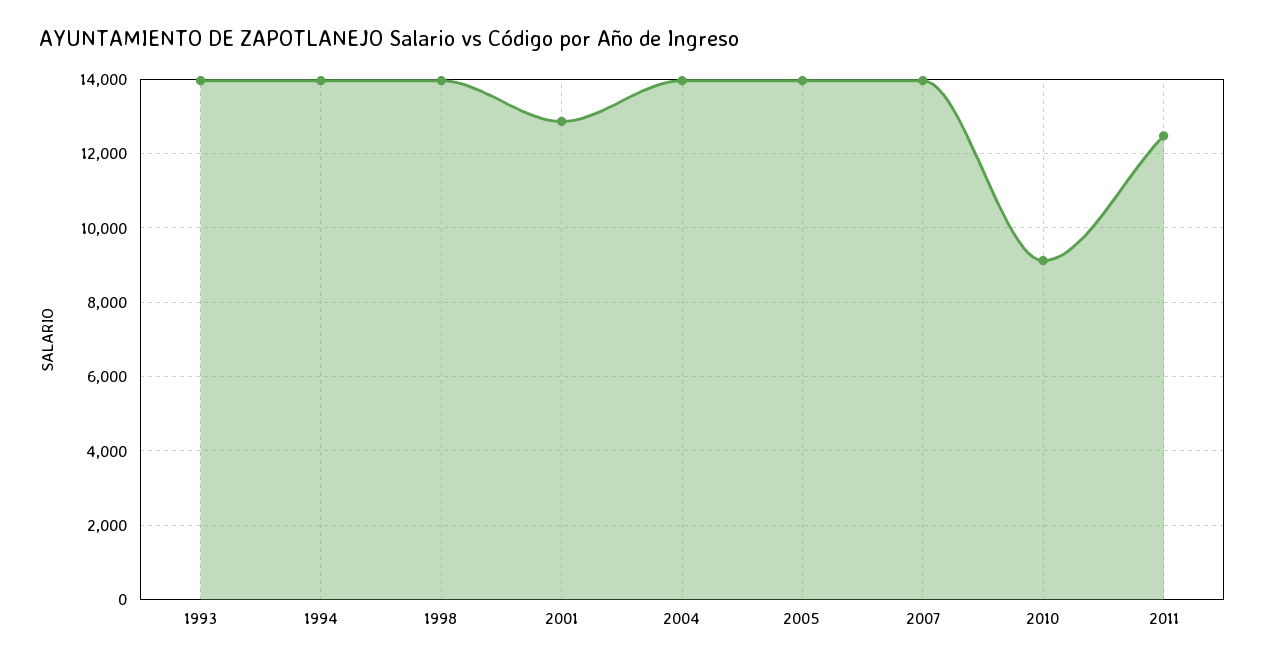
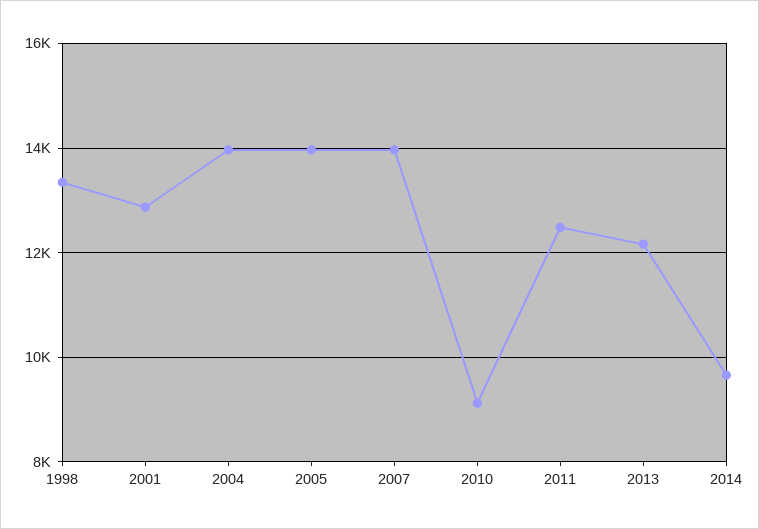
1993: 14000 -> none
1994: 14000 -> none
1998: 14000 -> 13400
2013: none -> 12200
2014: none -> 9600

